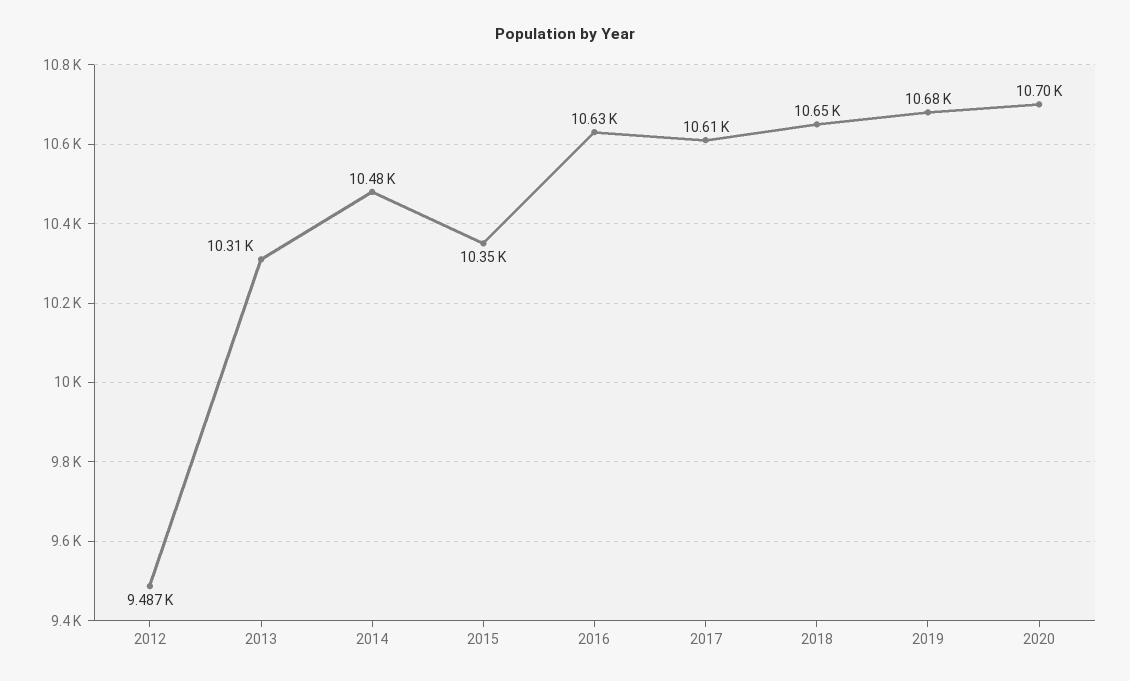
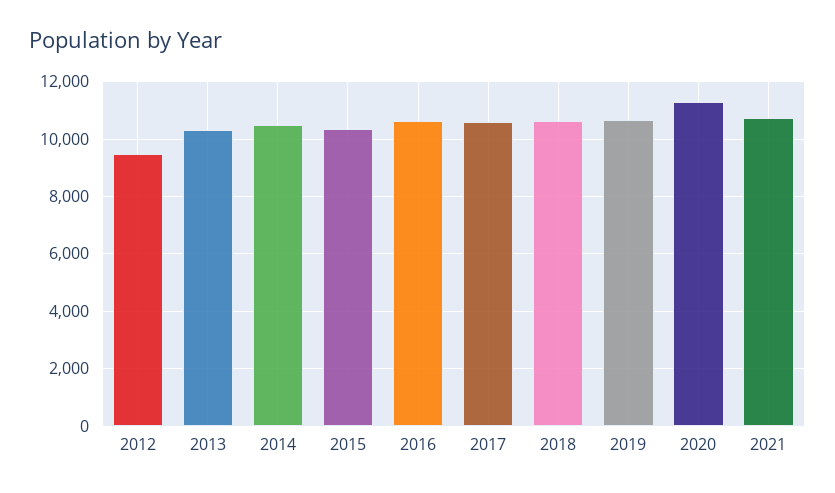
2020: 10700 -> 11250
2021: none -> 10750

